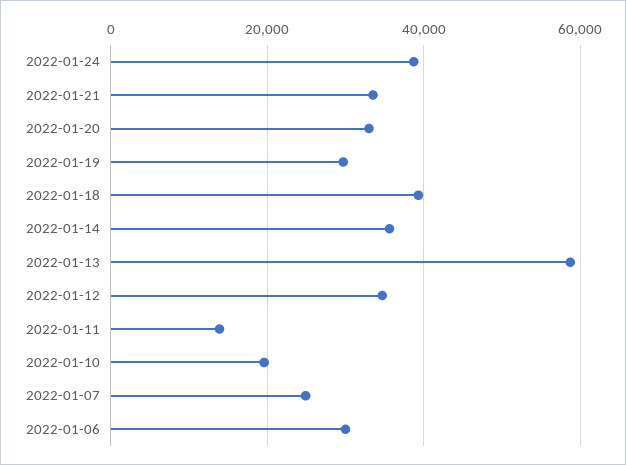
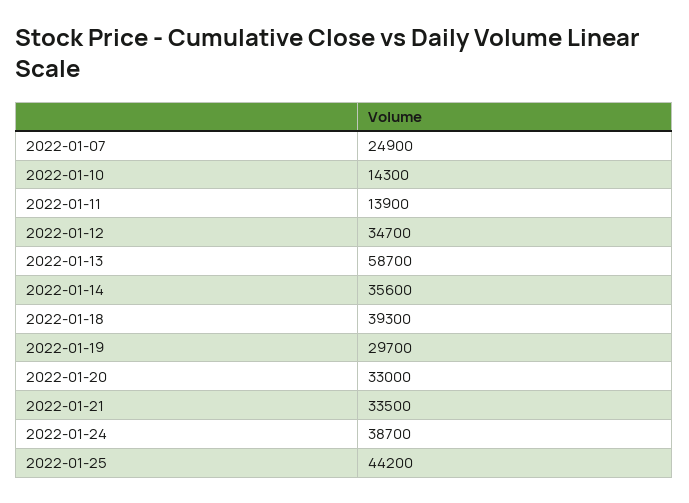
2022-01-10: 20000 -> 14300
2022-01-06: 30000 -> none
2022-01-25: none -> 44200

